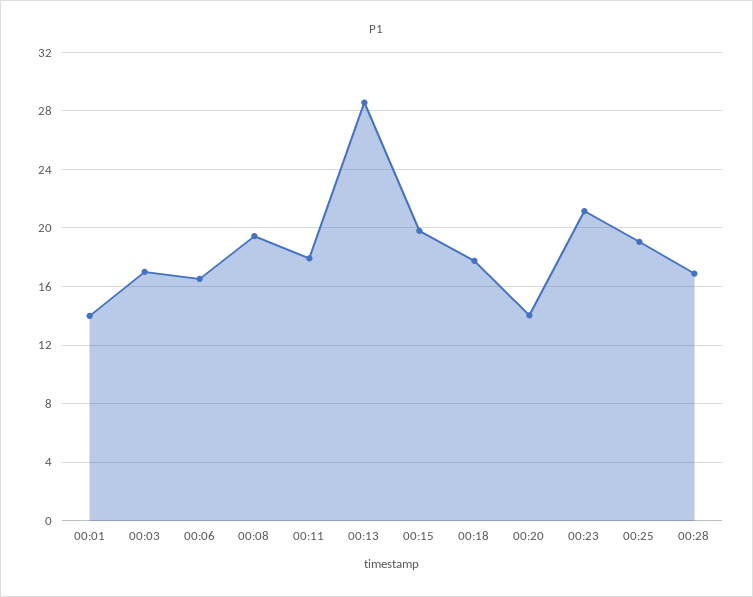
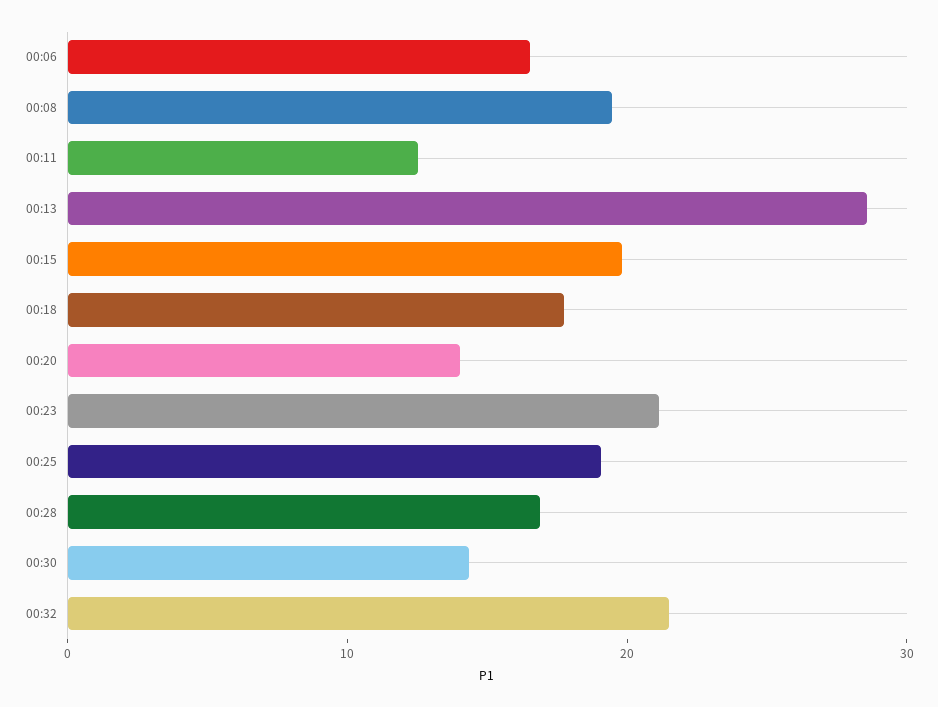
00:01: 14 -> none
00:03: 17 -> none
00:11: 18 -> 12
00:30: none -> 14
00:32: none -> 22

